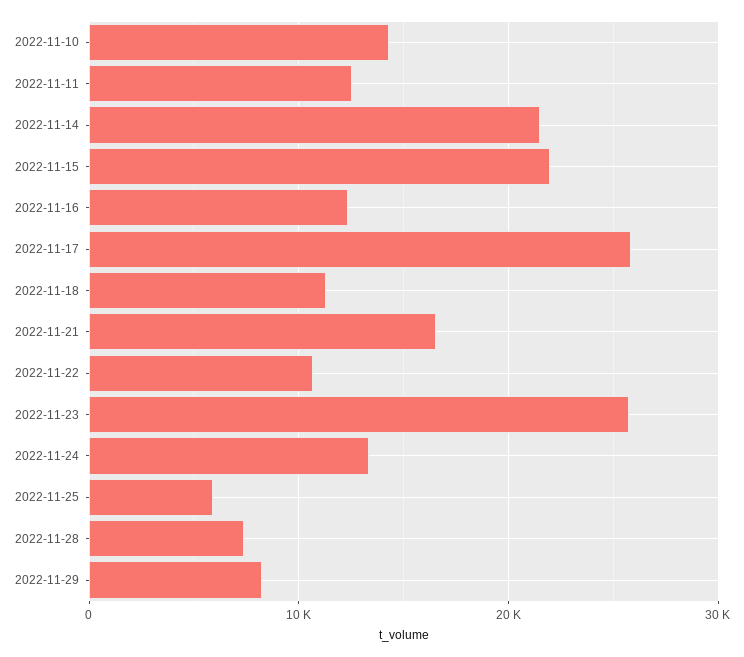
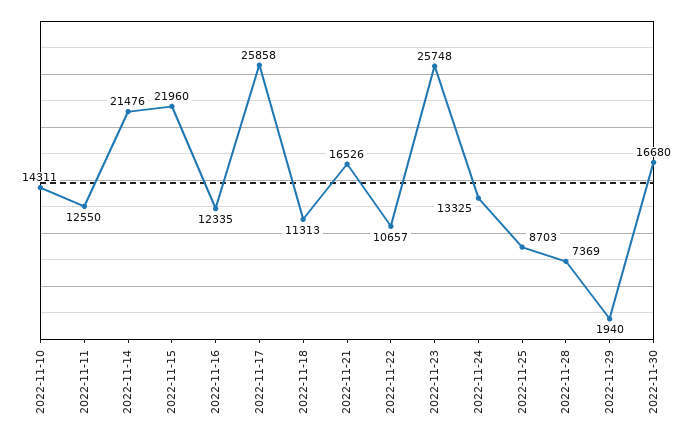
2022-11-25: 6000 -> 8703
2022-11-29: 8000 -> 1940
2022-11-30: none -> 16680

